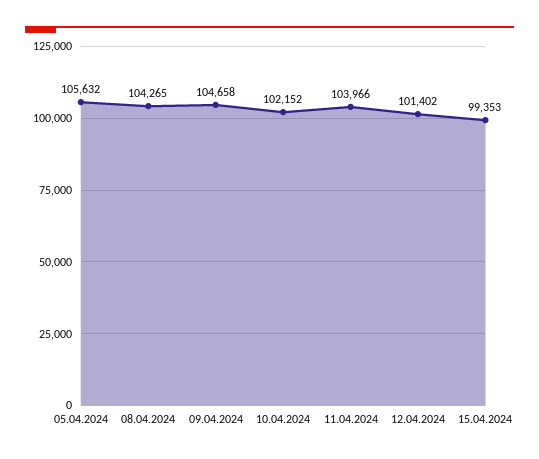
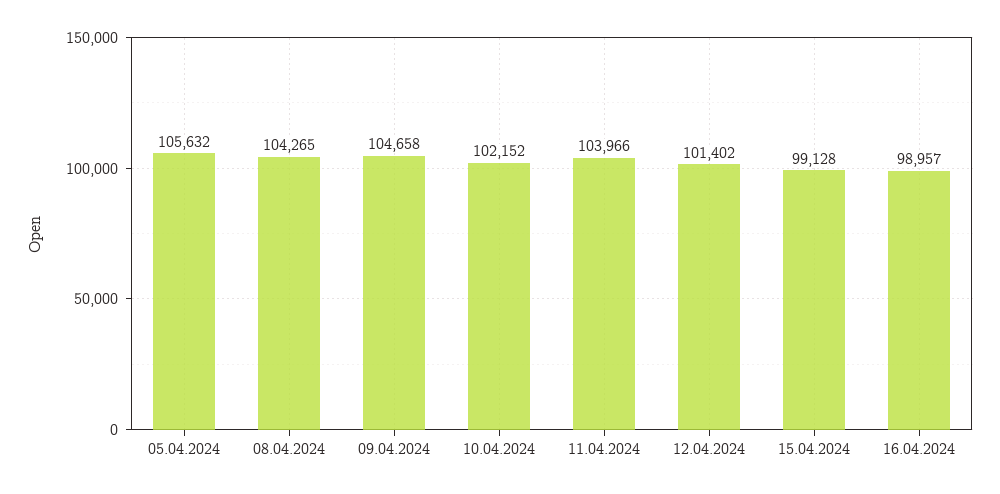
15.04.2024: 99353 -> 99128
16.04.2024: none -> 98957

